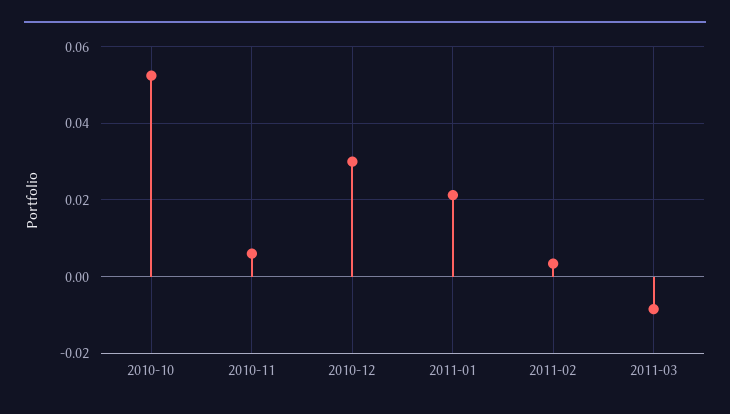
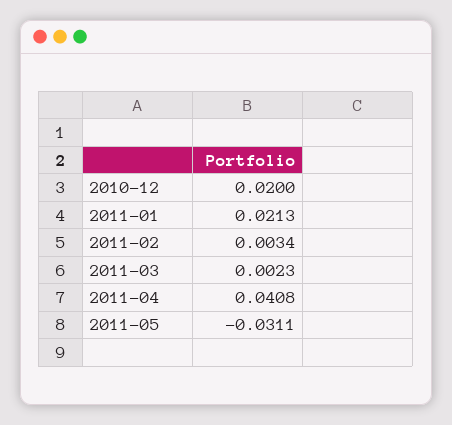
2010-10: 0.052 -> none
2010-11: 0.006 -> none
2010-12: 0.03 -> 0.02
2011-03: -0.008 -> 0.0023
2011-04: none -> 0.0408
2011-05: none -> -0.0311

